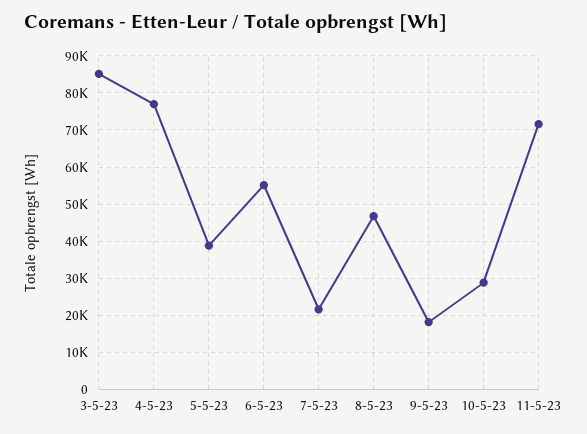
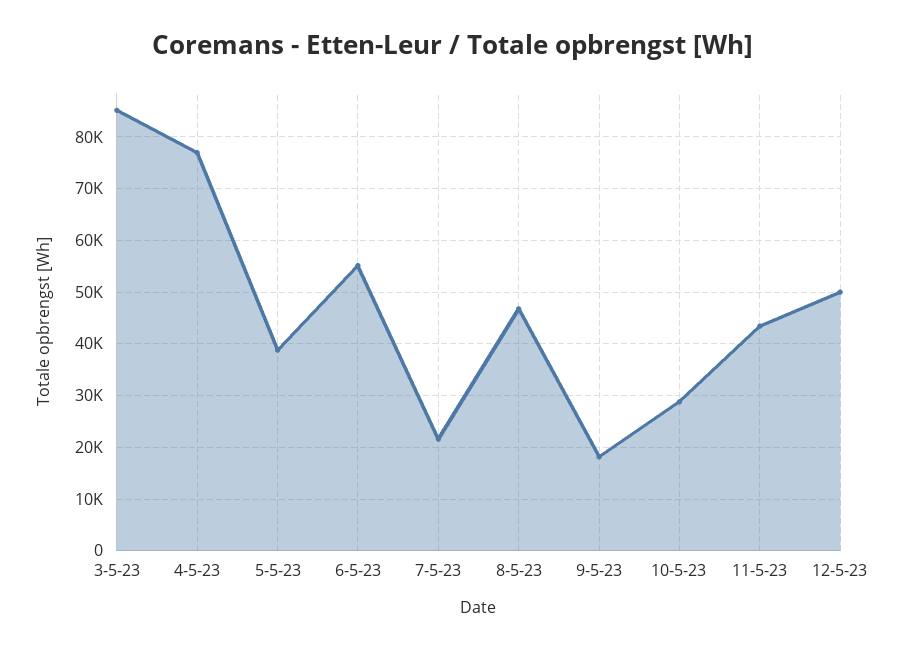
11-5-23: 72000 -> 44000
12-5-23: none -> 50000

